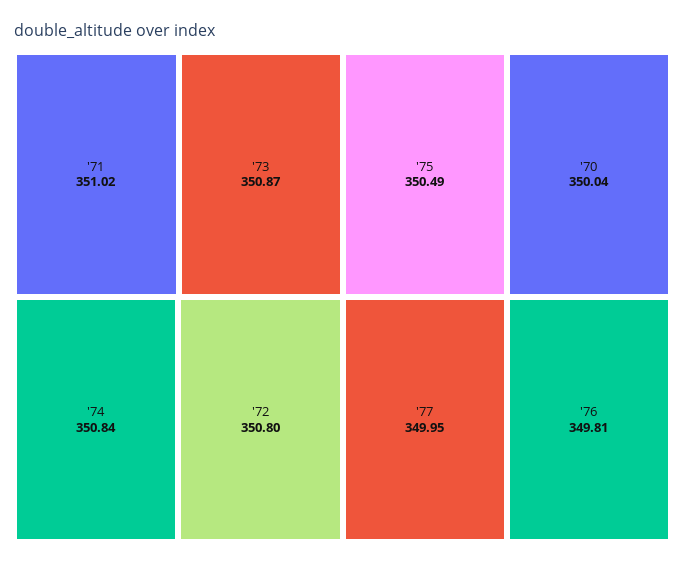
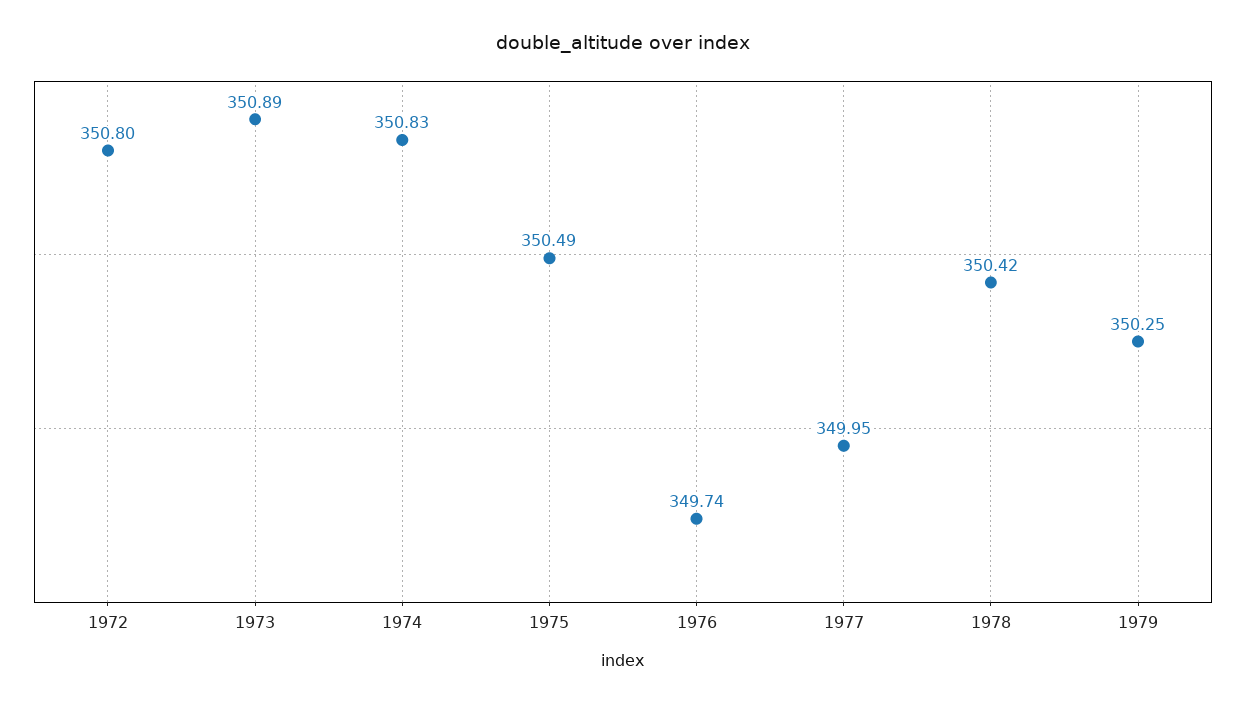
'71: 351.02 -> none
'73: 350.87 -> 350.89
'74: 350.84 -> 350.83
'70: 350.04 -> none
'76: 349.81 -> 349.74
1978: none -> 350.42
1979: none -> 350.25

